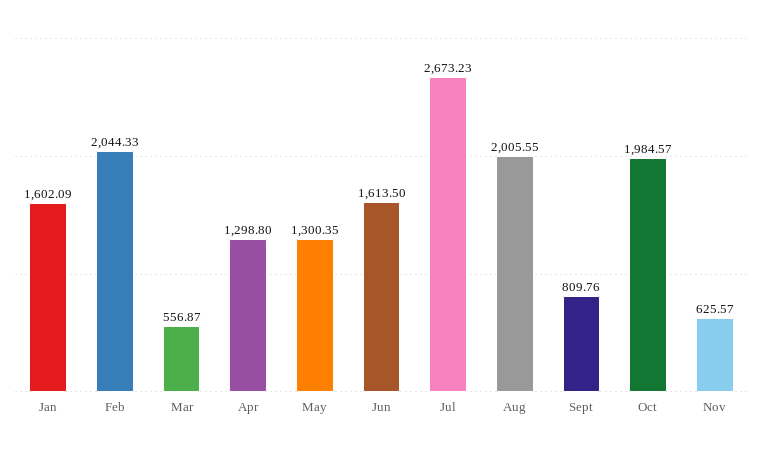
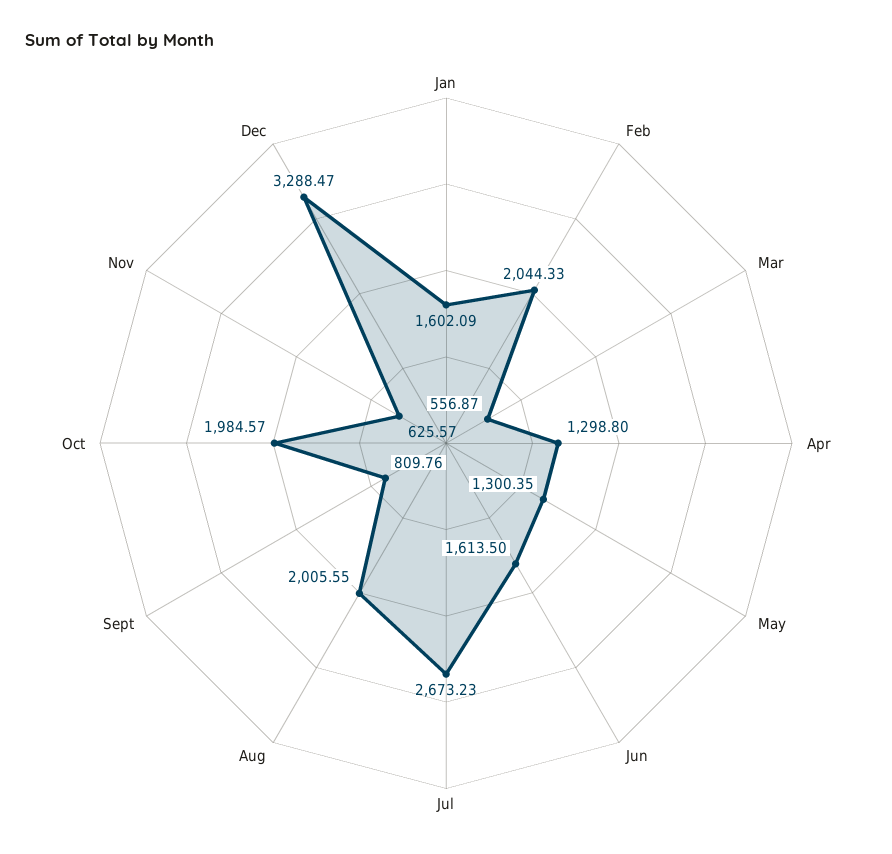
Dec: none -> 3288.47

